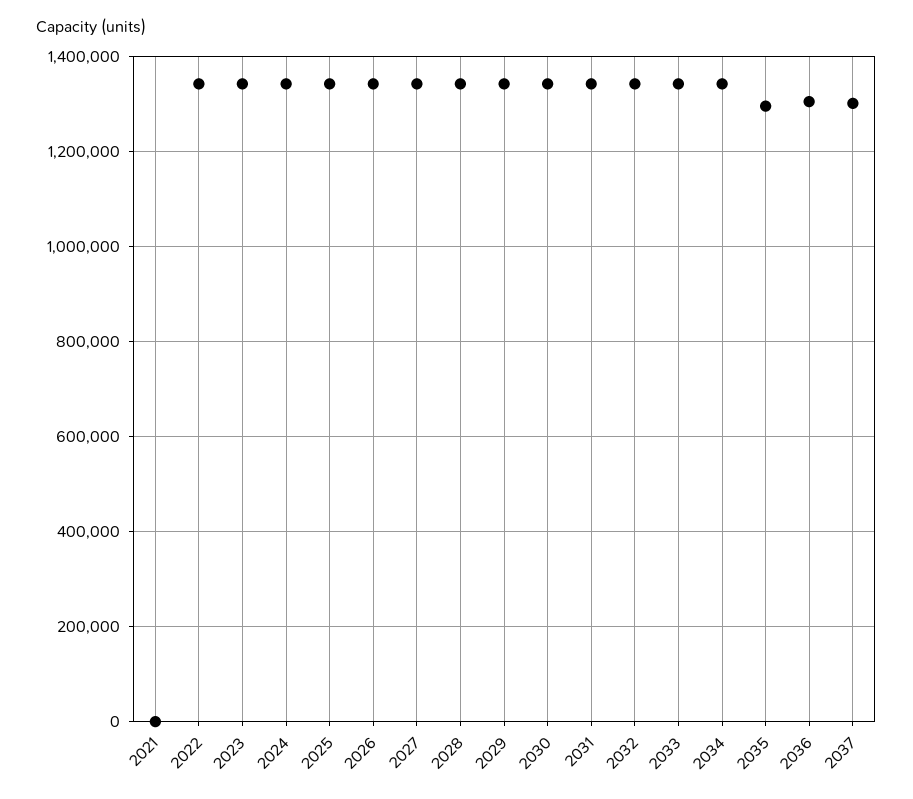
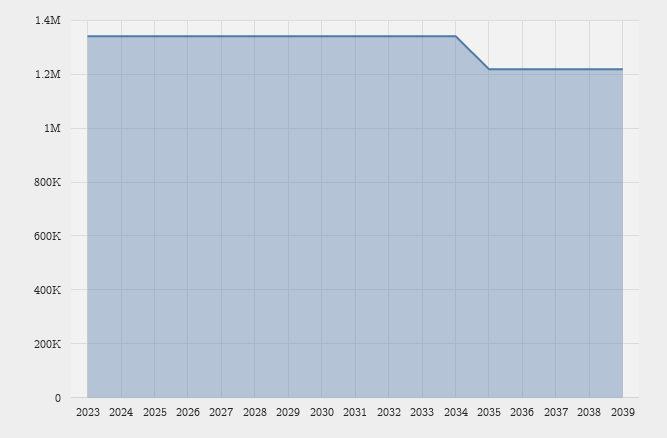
2021: 0 -> none
2022: 1340000 -> none
2035: 1300000 -> 1225000
2036: 1300000 -> 1225000
2037: 1300000 -> 1225000
2038: none -> 1225000
2039: none -> 1225000

